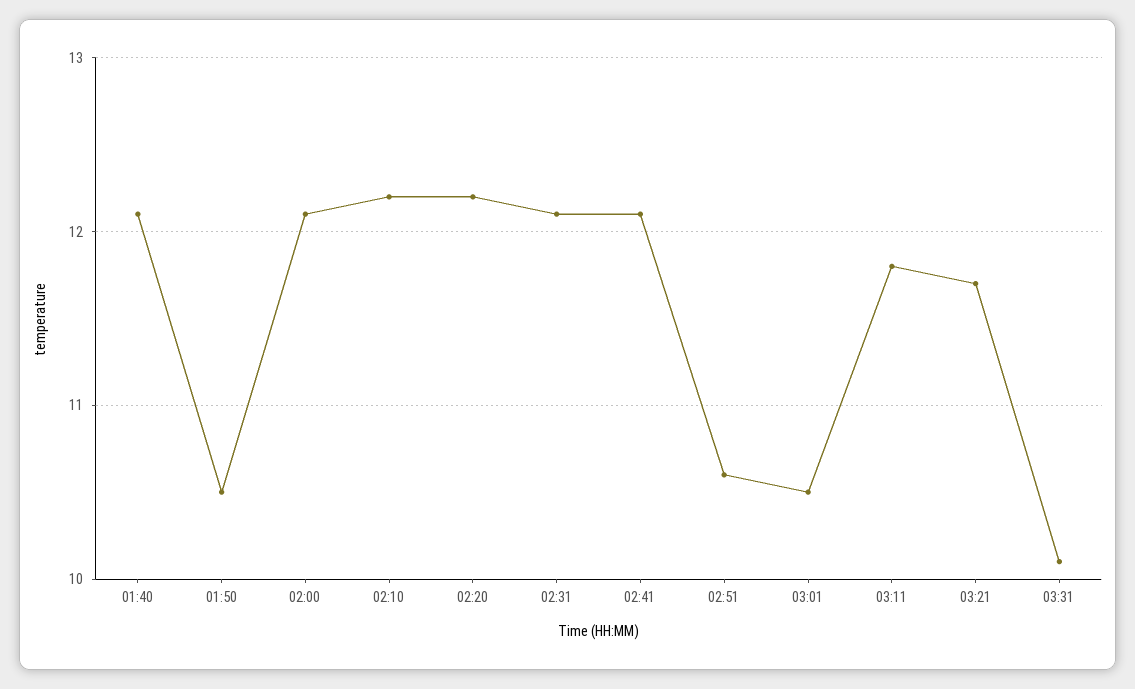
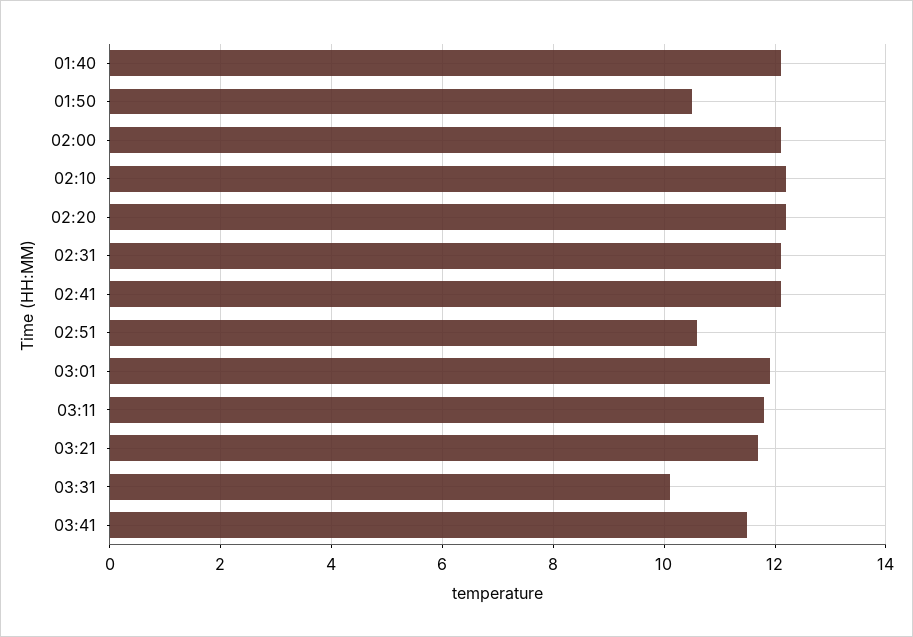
03:01: 10.5 -> 12
03:41: none -> 11.5

